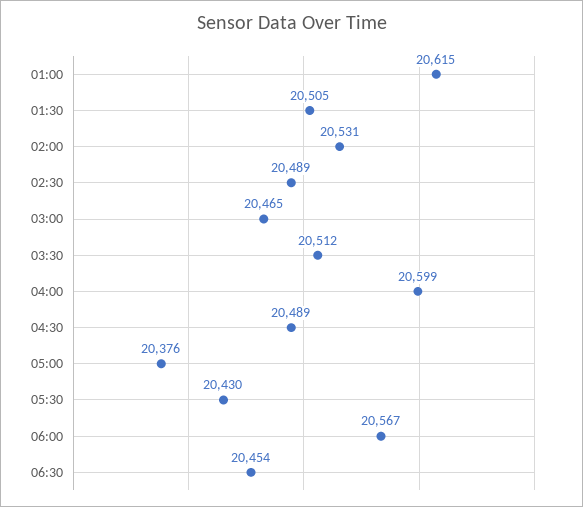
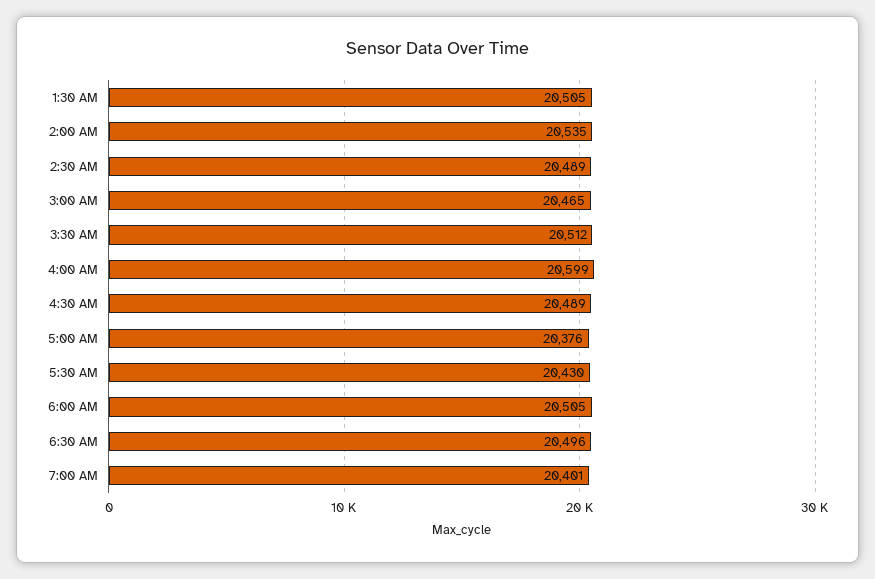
01:00: 20615 -> none
02:00: 20531 -> 20535
06:00: 20567 -> 20505
06:30: 20454 -> 20496
7:00 AM: none -> 20401

